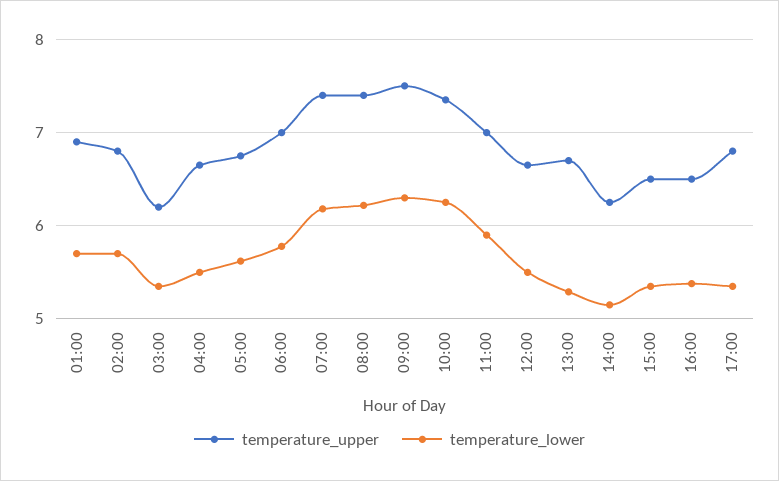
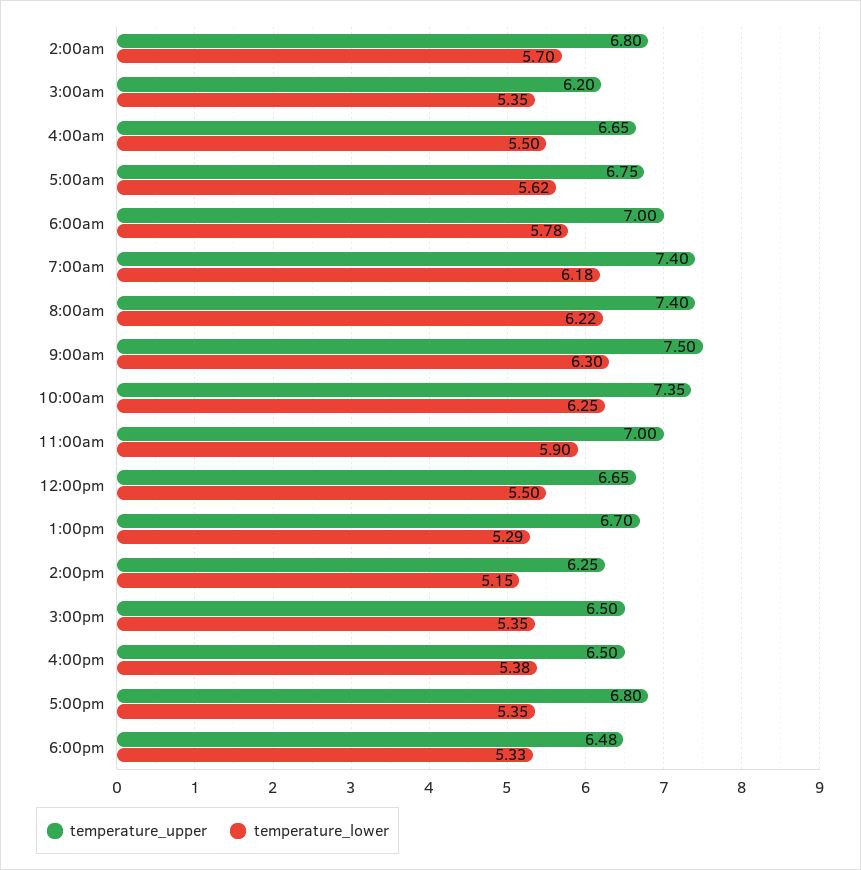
temperature_upper, 01:00: 6.9 -> none
temperature_lower, 01:00: 5.7 -> none
temperature_upper, 6:00pm: none -> 6.48
temperature_lower, 6:00pm: none -> 5.33

